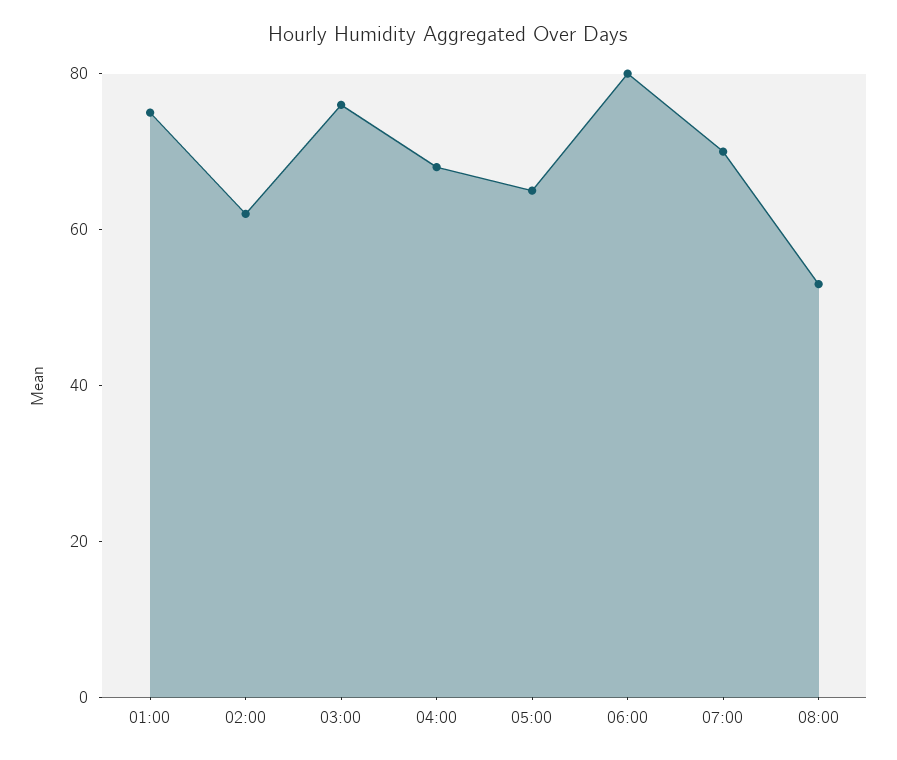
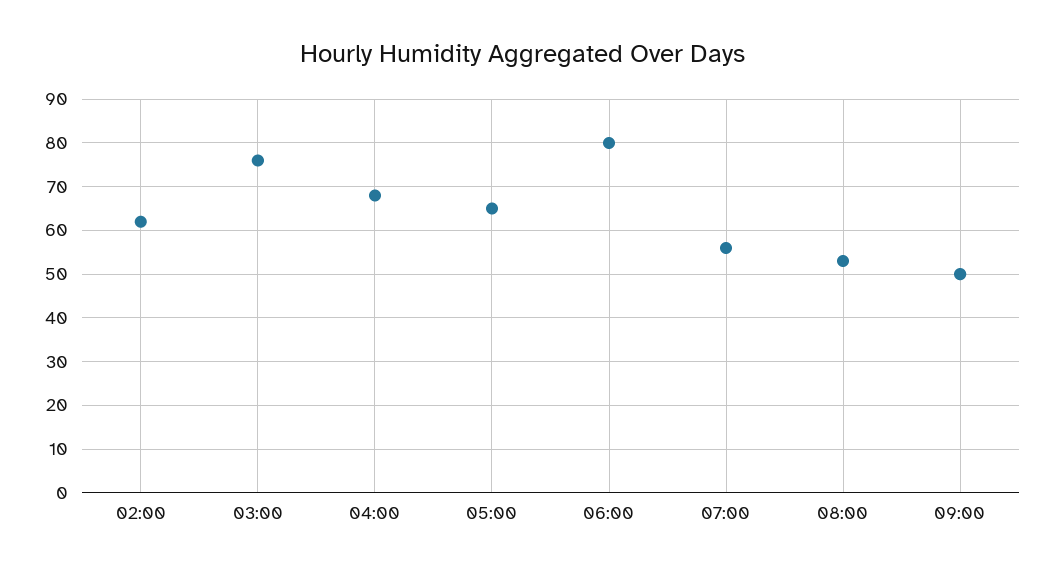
01:00: 75 -> none
07:00: 70 -> 55
09:00: none -> 50

